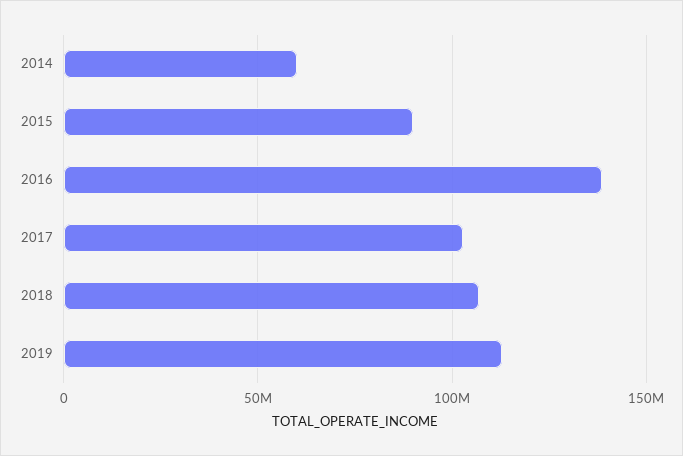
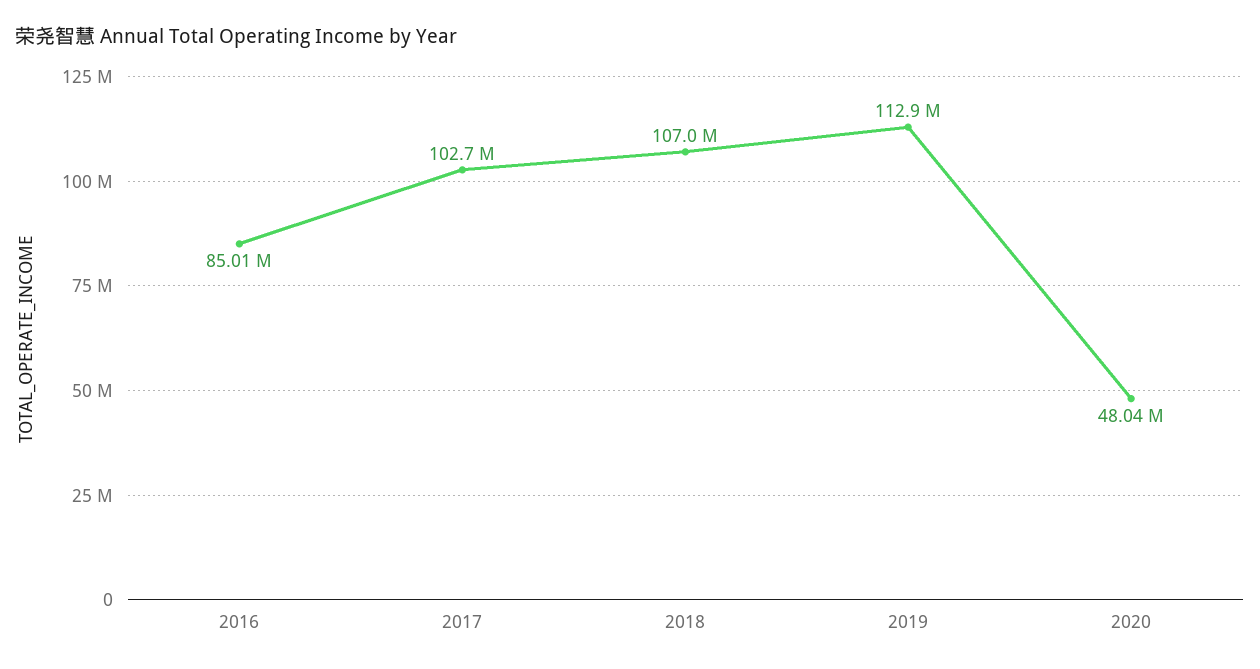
2014: 60000000 -> none
2015: 90000000 -> none
2016: 140000000 -> 85010000
2020: none -> 48040000

